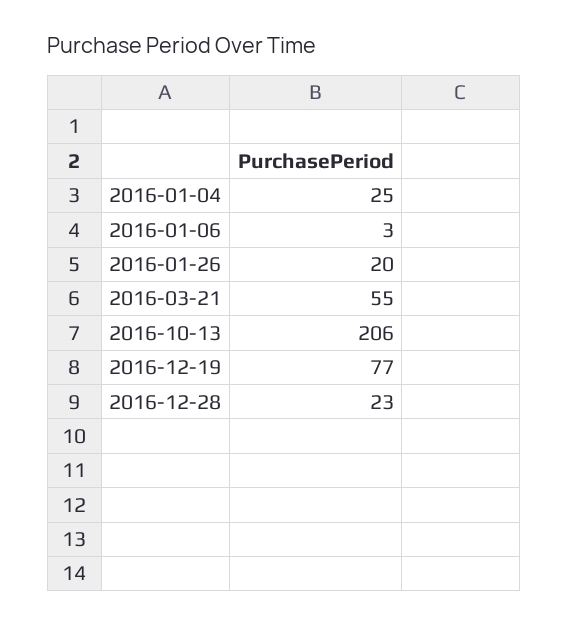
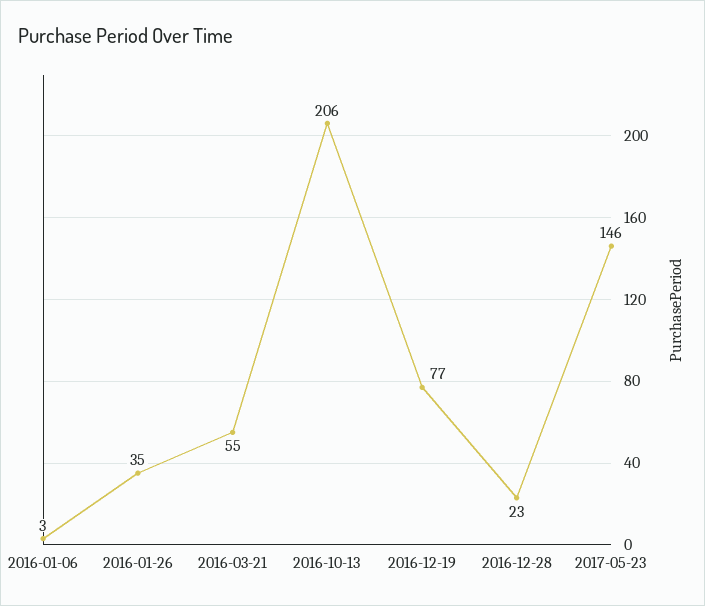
2016-01-04: 25 -> none
2016-01-26: 20 -> 35
2017-05-23: none -> 146

